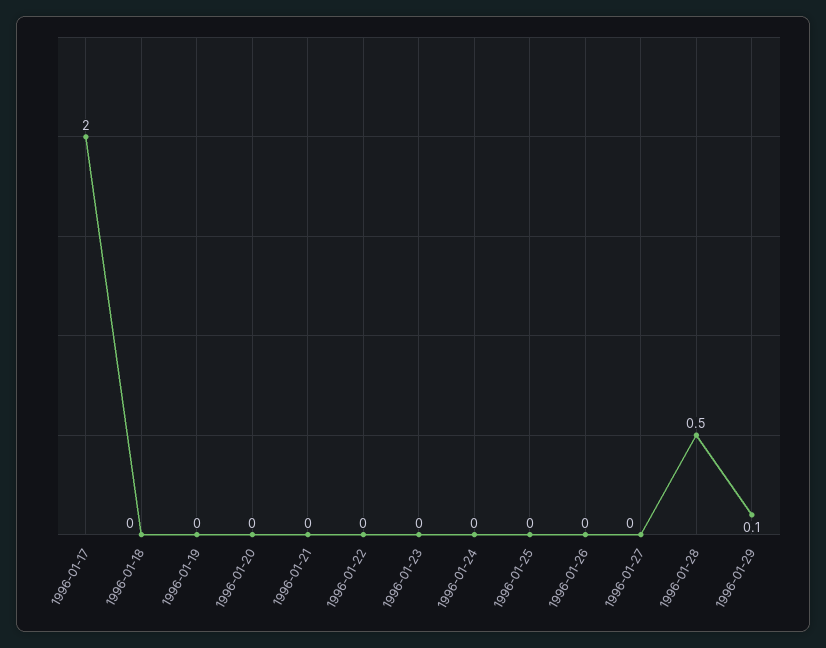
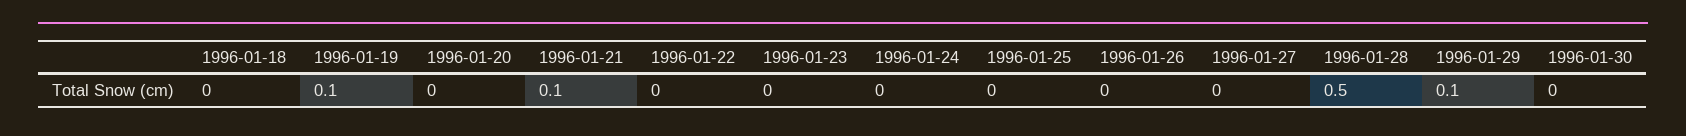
1996-01-17: 2 -> none
1996-01-19: 0 -> 0.1
1996-01-21: 0 -> 0.1
1996-01-30: none -> 0

